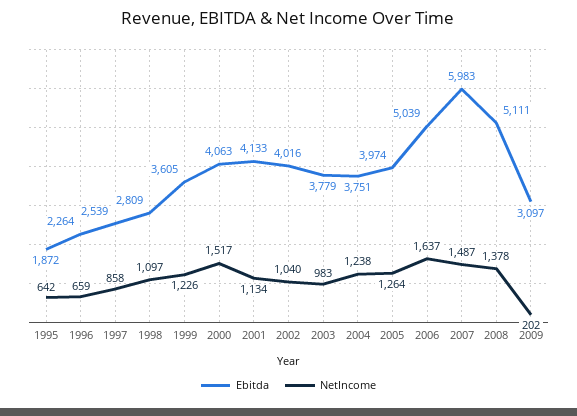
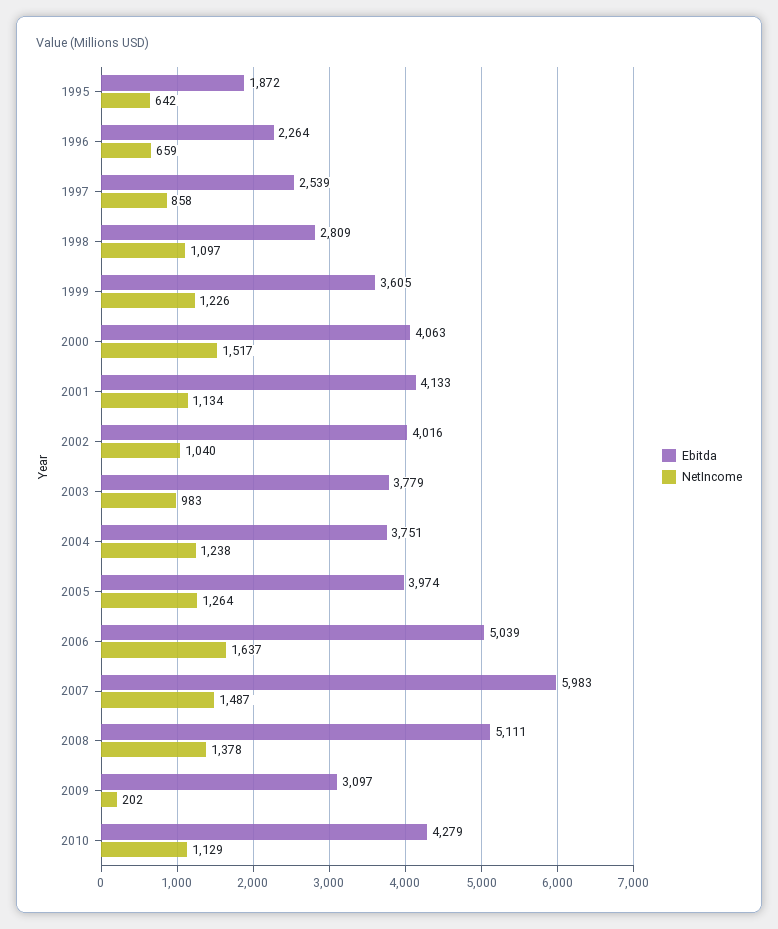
Ebitda, 2010: none -> 4279
NetIncome, 2010: none -> 1129

